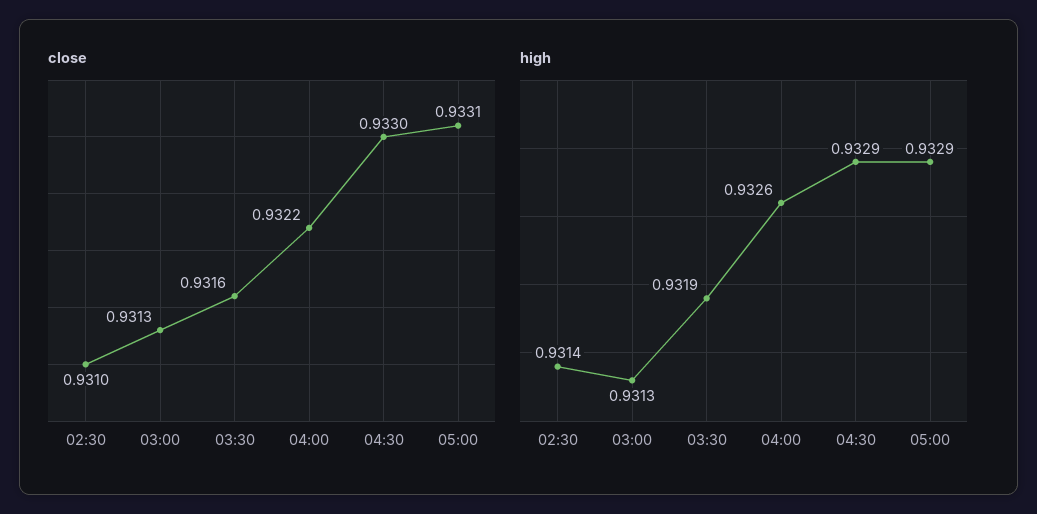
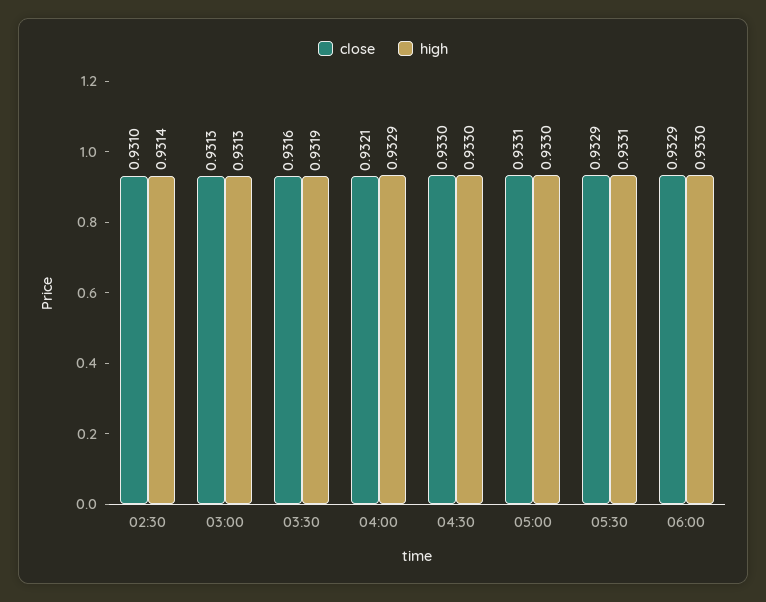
close, 04:00: 0.9322 -> 0.9321
high, 04:00: 0.9326 -> 0.9329
high, 04:30: 0.9329 -> 0.933
high, 05:00: 0.9329 -> 0.933
close, 05:30: none -> 0.9329
high, 05:30: none -> 0.9331
close, 06:00: none -> 0.9329
high, 06:00: none -> 0.933

